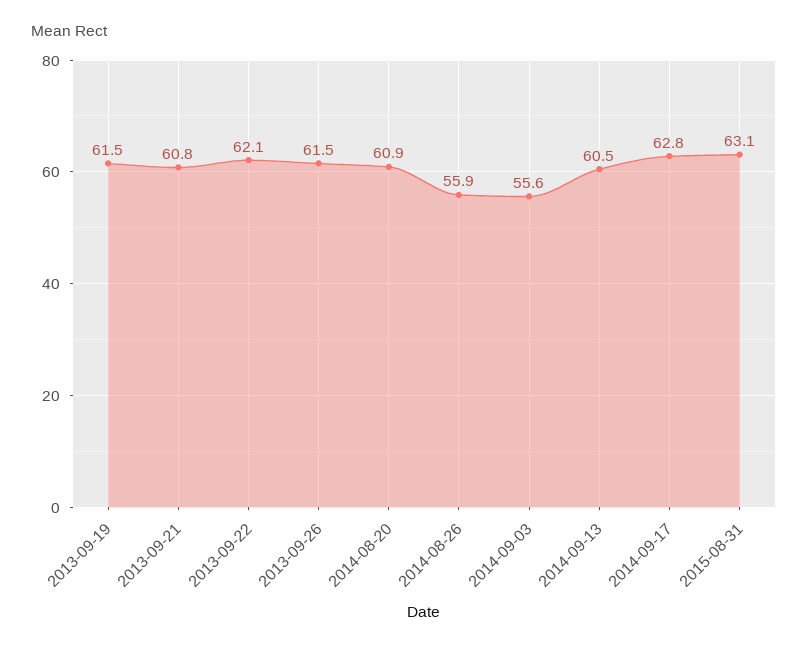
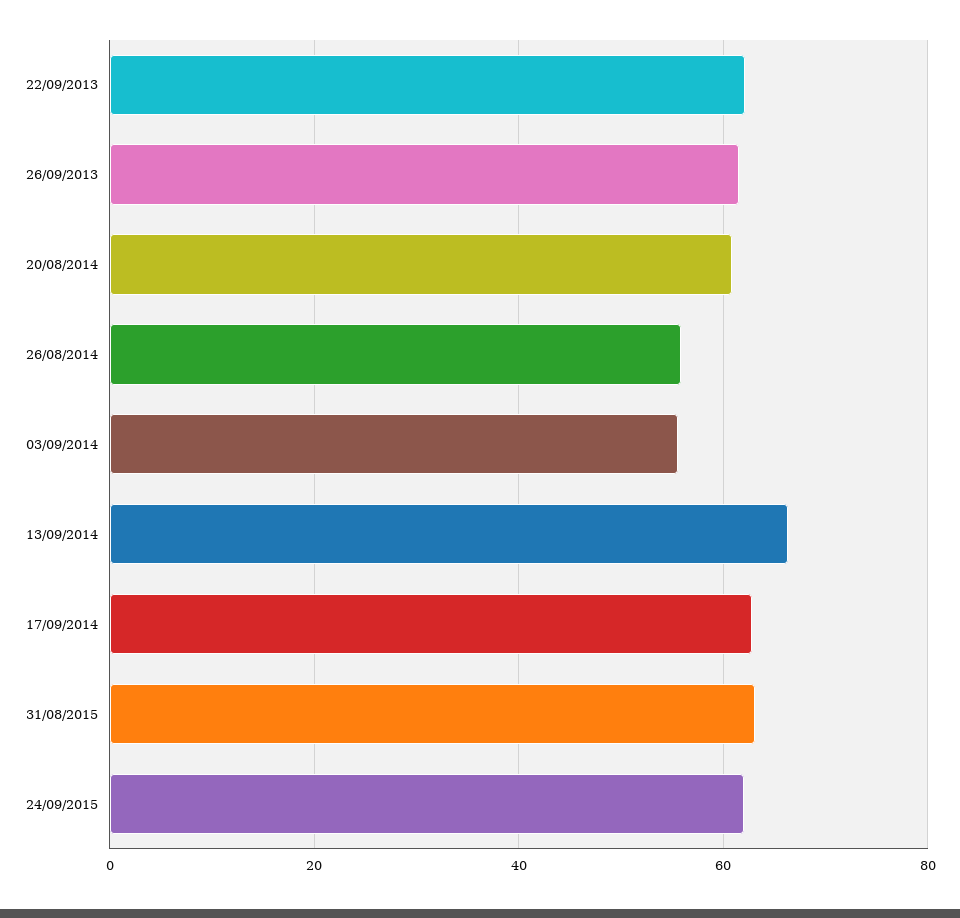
2013-09-19: 61.5 -> none
2013-09-21: 60.8 -> none
2014-09-13: 60.5 -> 66
24/09/2015: none -> 62

